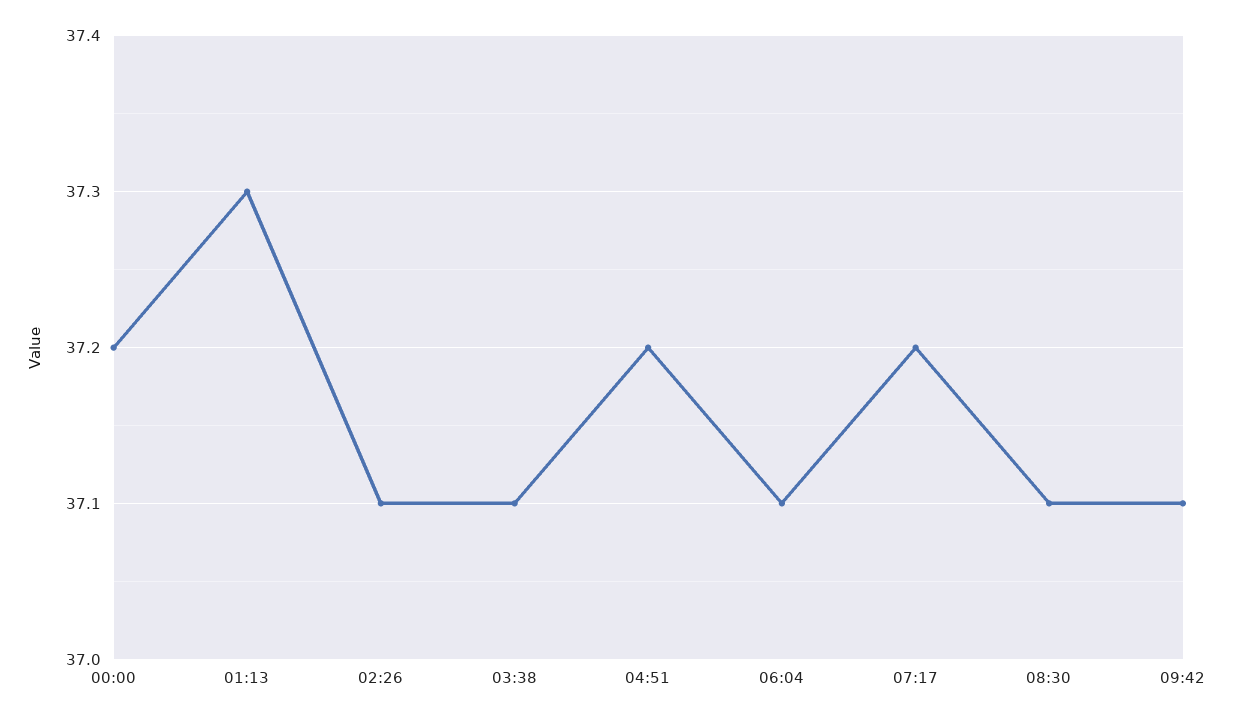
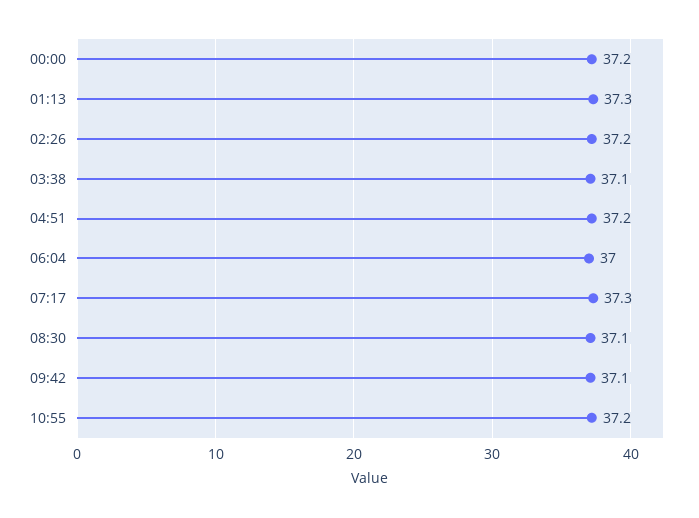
02:26: 37.1 -> 37.2
06:04: 37.1 -> 37
07:17: 37.2 -> 37.3
10:55: none -> 37.2

